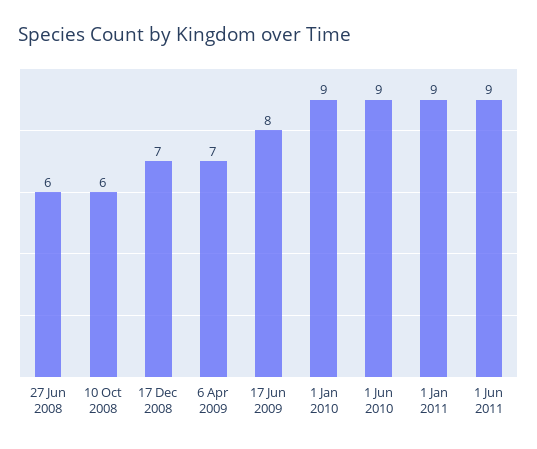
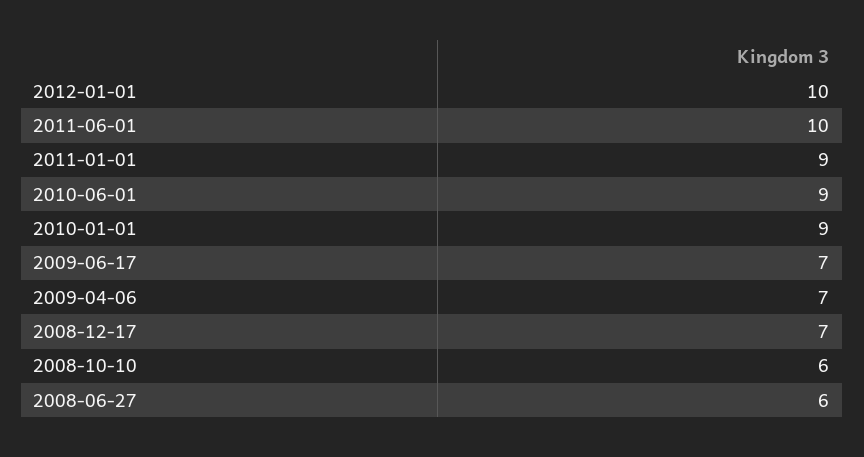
17 Jun 2009: 8 -> 7
1 Jun 2011: 9 -> 10
2012-01-01: none -> 10

